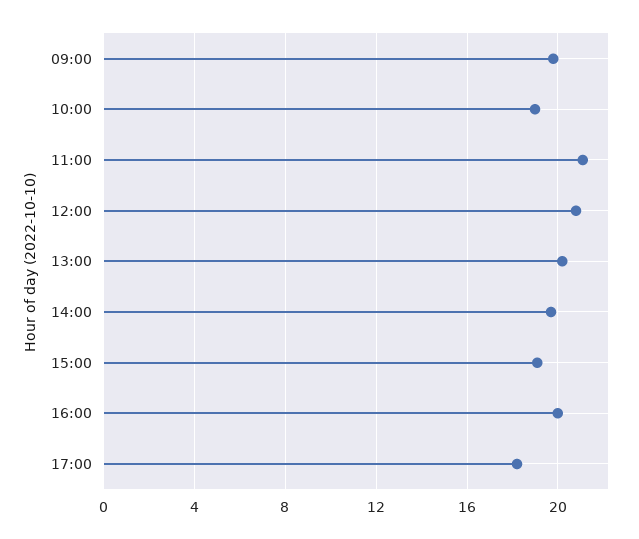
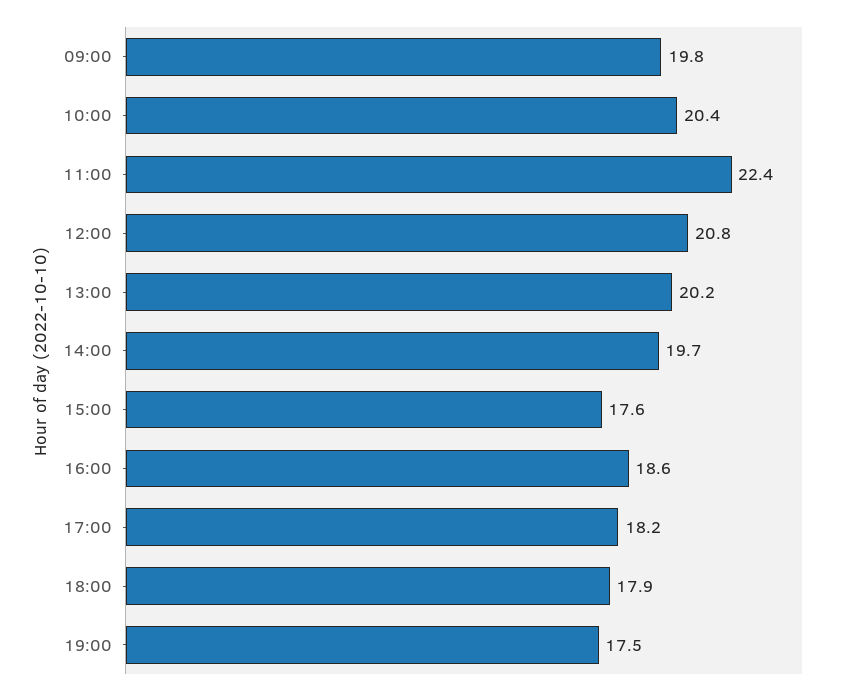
10:00: 19 -> 20.4
11:00: 21 -> 22.4
15:00: 19 -> 17.6
16:00: 20 -> 18.6
18:00: none -> 17.9
19:00: none -> 17.5

